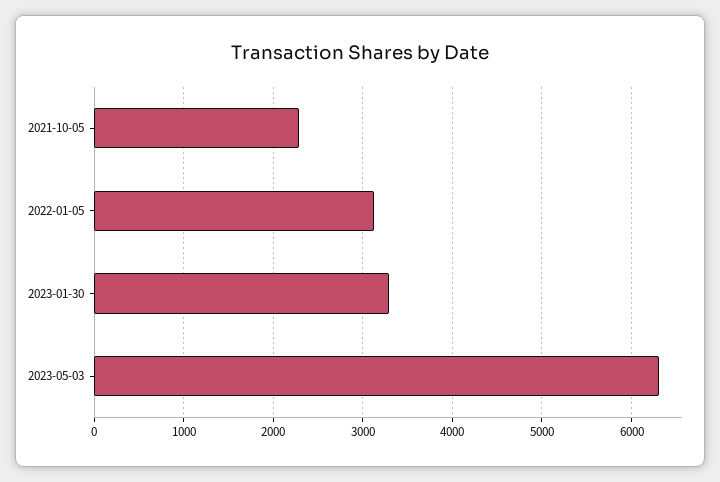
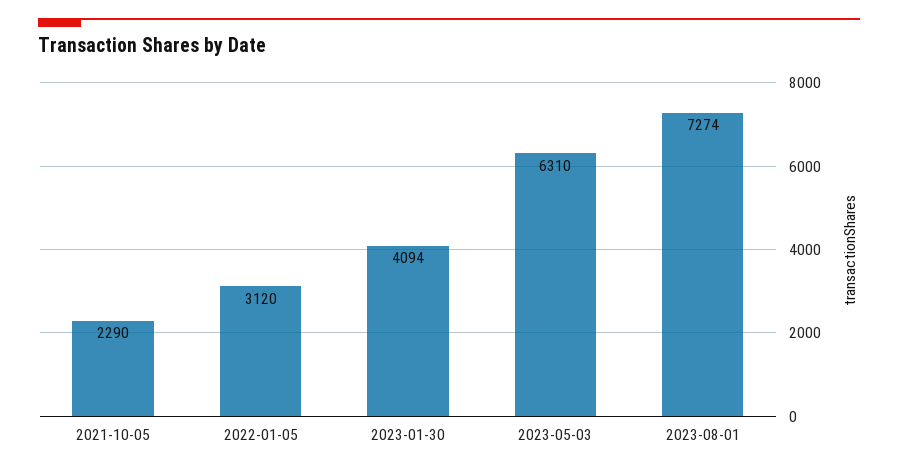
2023-01-30: 3300 -> 4094
2023-08-01: none -> 7274

